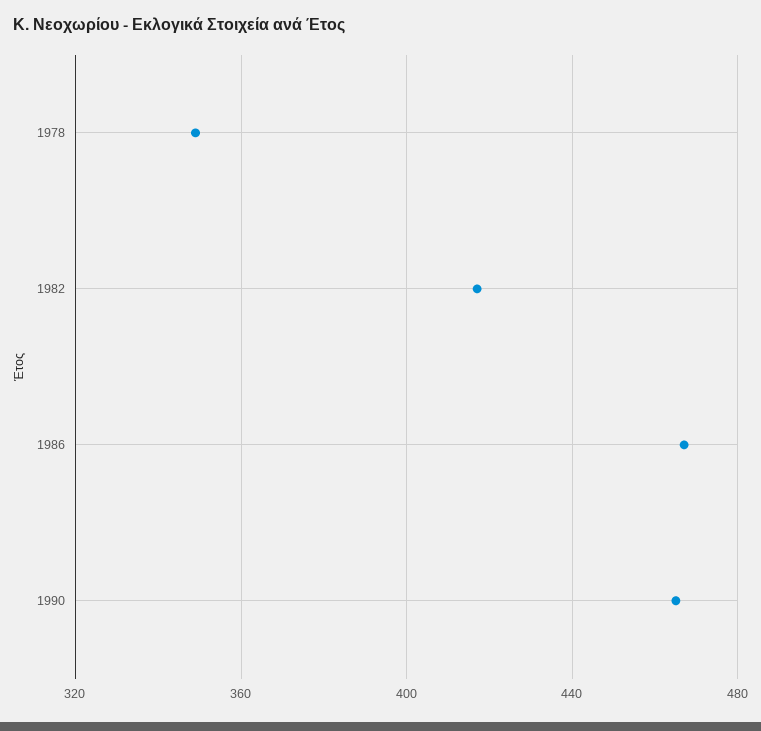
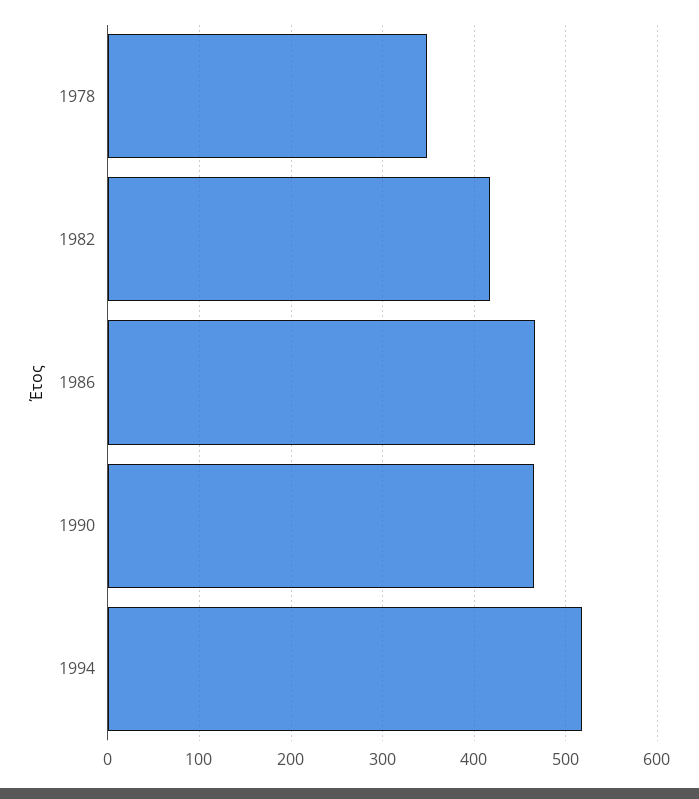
1994: none -> 520

